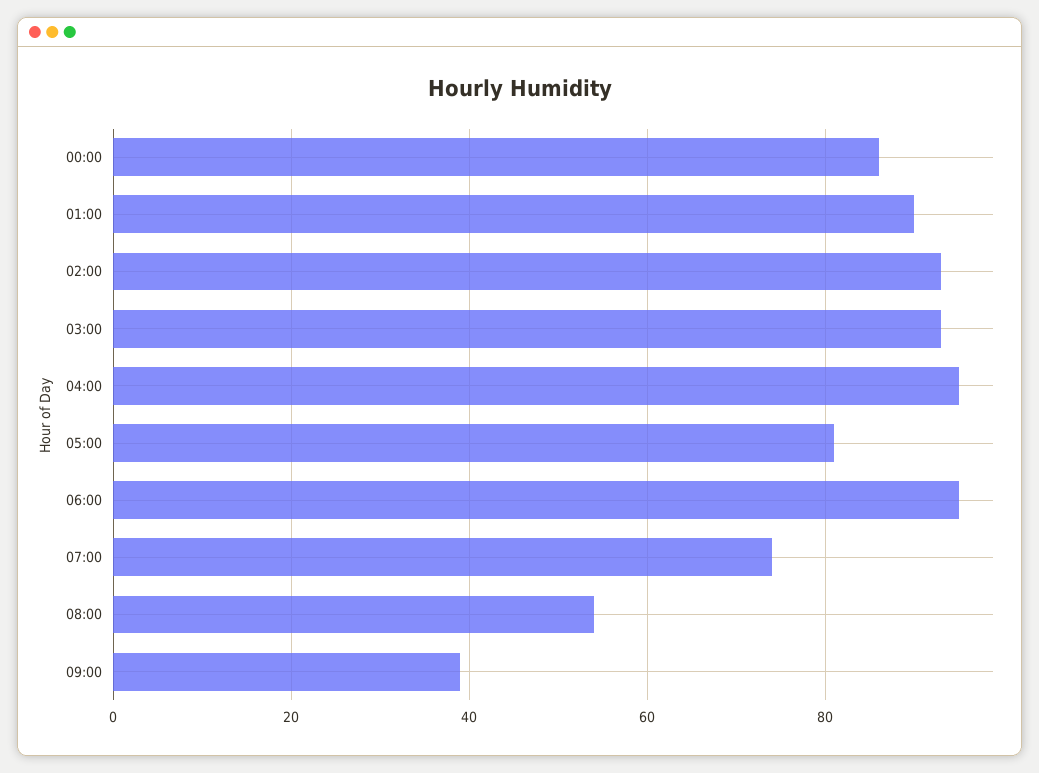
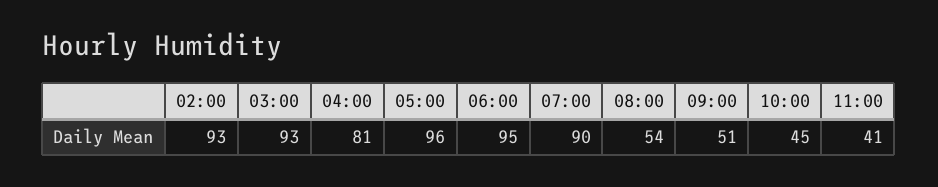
00:00: 85 -> none
01:00: 90 -> none
04:00: 95 -> 81
05:00: 80 -> 96
07:00: 75 -> 90
09:00: 40 -> 51
10:00: none -> 45
11:00: none -> 41

